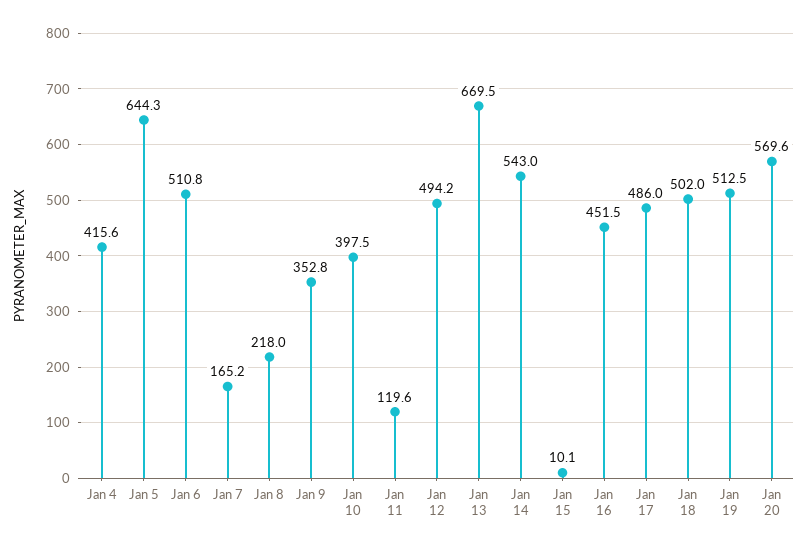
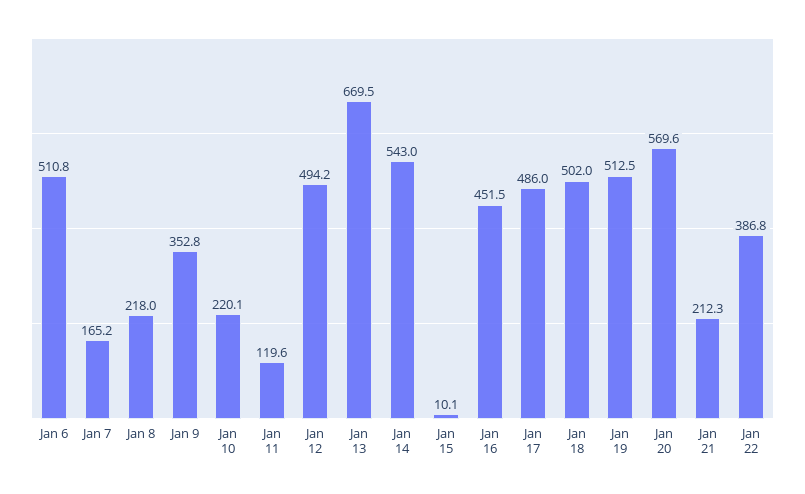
Jan 4: 415.6 -> none
Jan 5: 644.3 -> none
Jan 10: 397.5 -> 220.1
Jan 21: none -> 212.3
Jan 22: none -> 386.8

